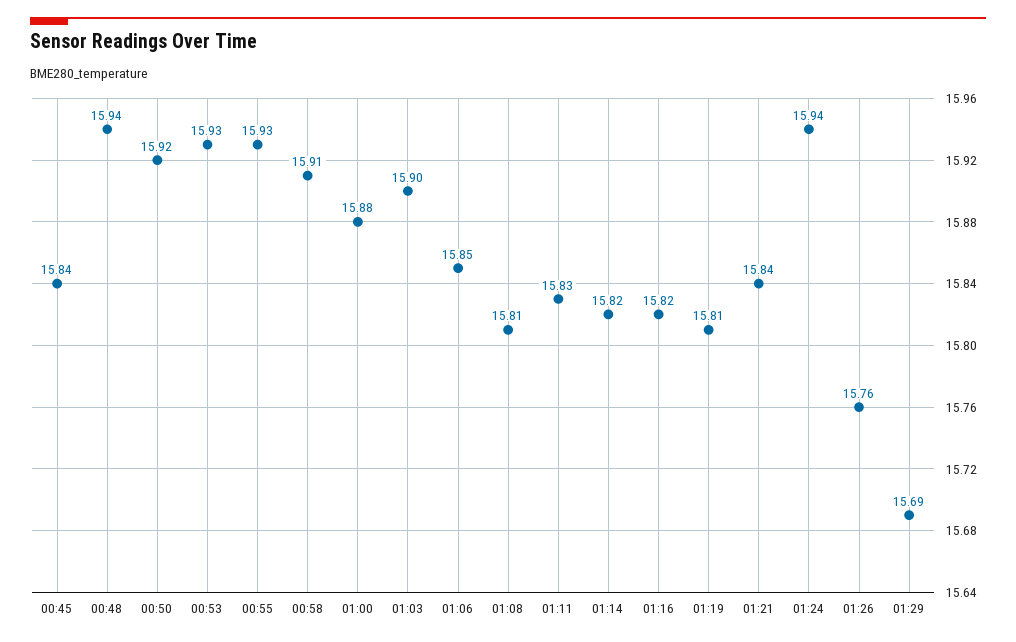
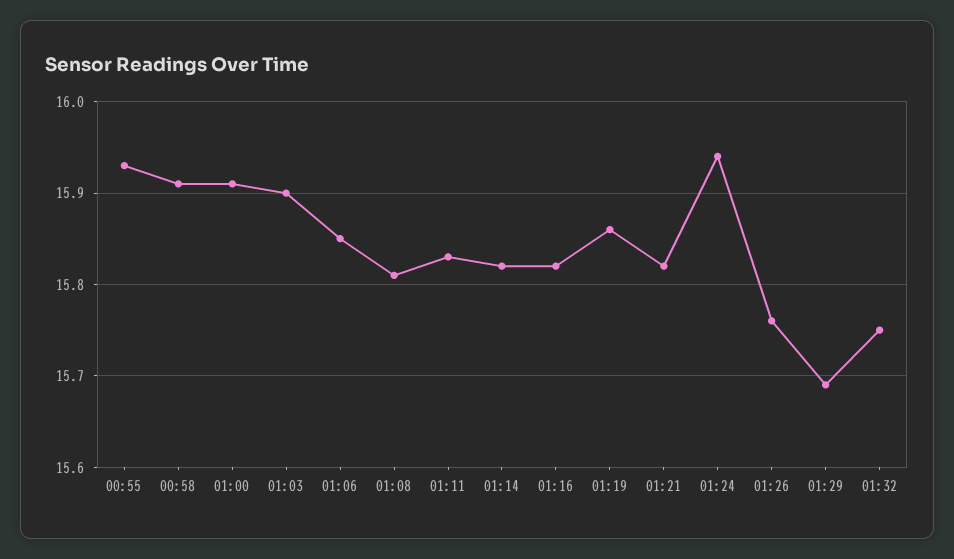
00:45: 15.84 -> none
00:48: 15.94 -> none
00:50: 15.92 -> none
00:53: 15.93 -> none
01:00: 15.88 -> 15.91
01:19: 15.81 -> 15.86
01:21: 15.84 -> 15.82
01:32: none -> 15.75

